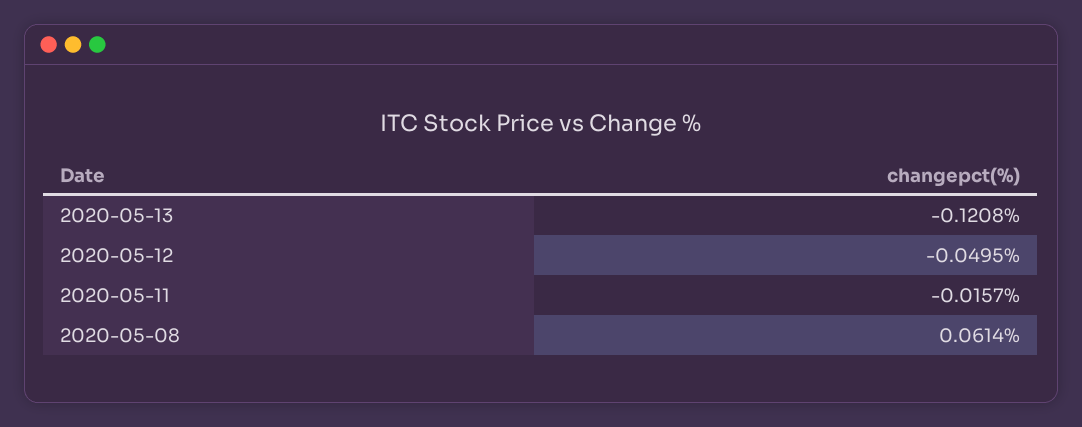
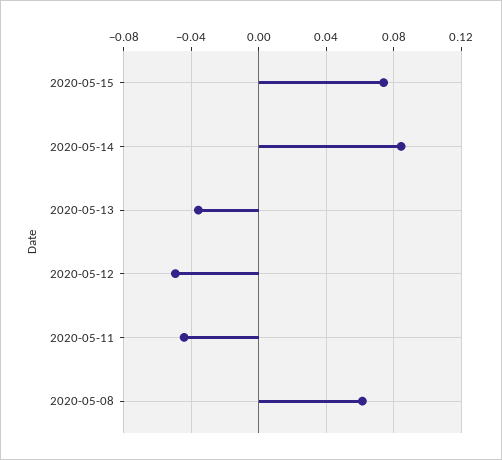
2020-05-13: -0.1208 -> -0.035
2020-05-11: -0.0157 -> -0.045
2020-05-15: none -> 0.075
2020-05-14: none -> 0.085

